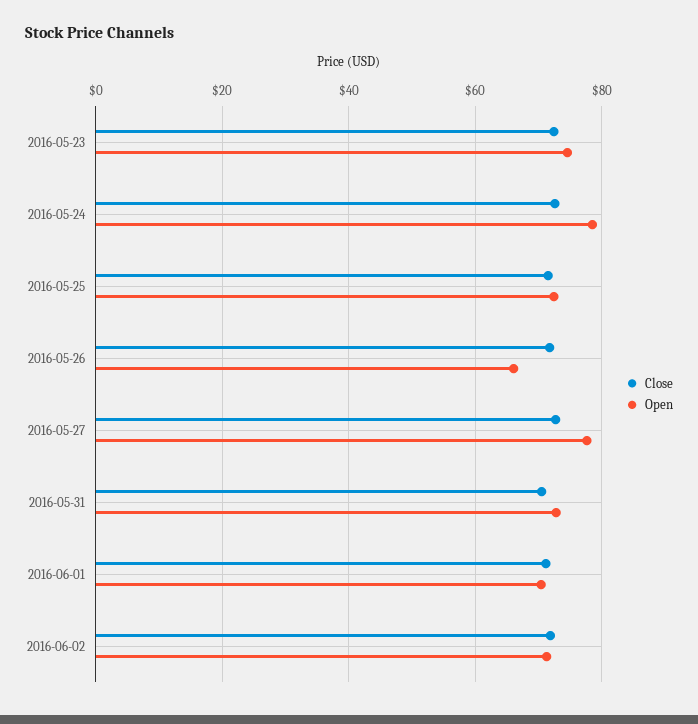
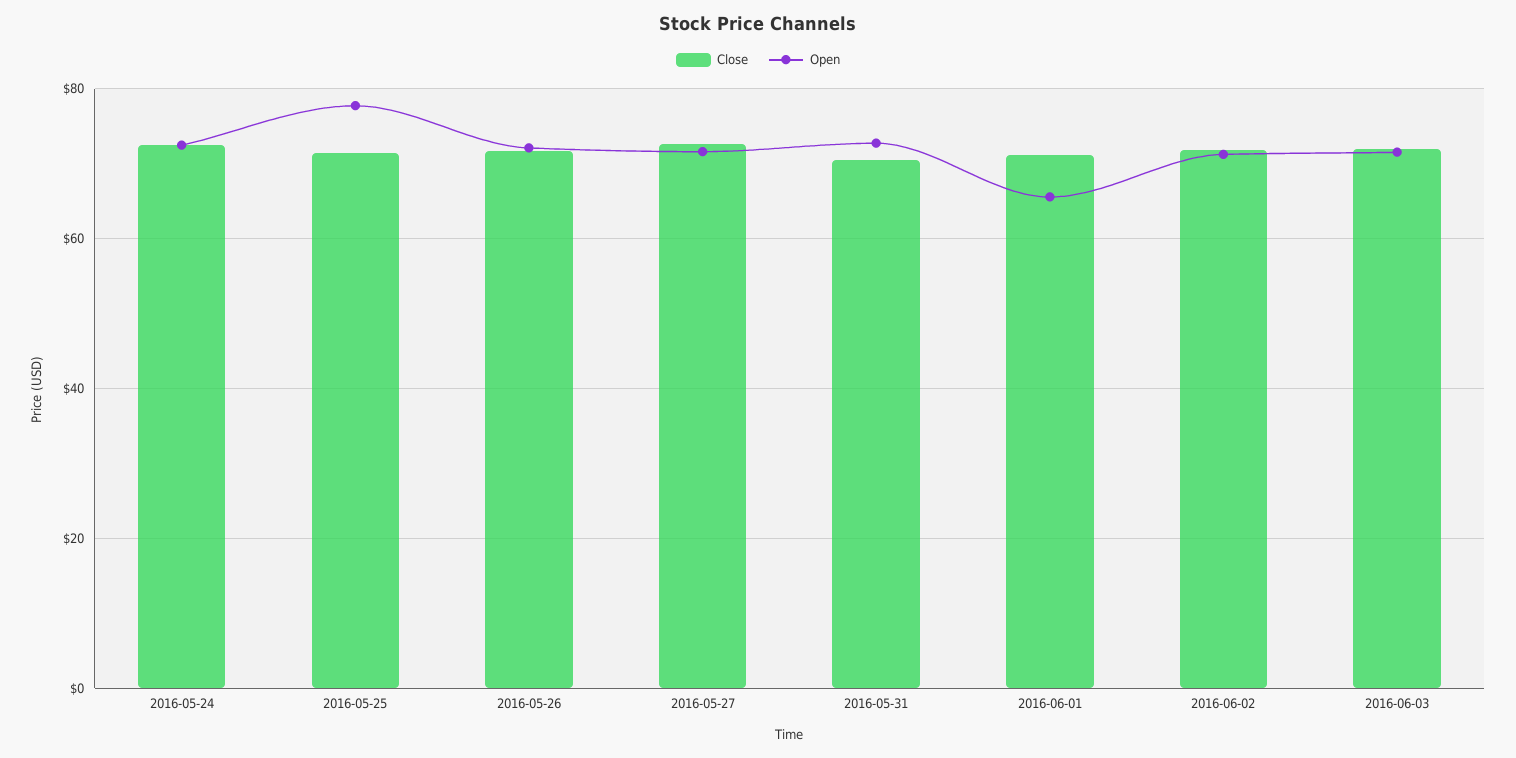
Close, 2016-05-23: 72 -> none
Open, 2016-05-23: 74 -> none
Open, 2016-05-24: 78 -> 72
Open, 2016-05-25: 72 -> 78
Open, 2016-05-26: 66 -> 72
Open, 2016-05-27: 78 -> 72
Open, 2016-06-01: 70 -> 66
Close, 2016-06-03: none -> 72
Open, 2016-06-03: none -> 72

